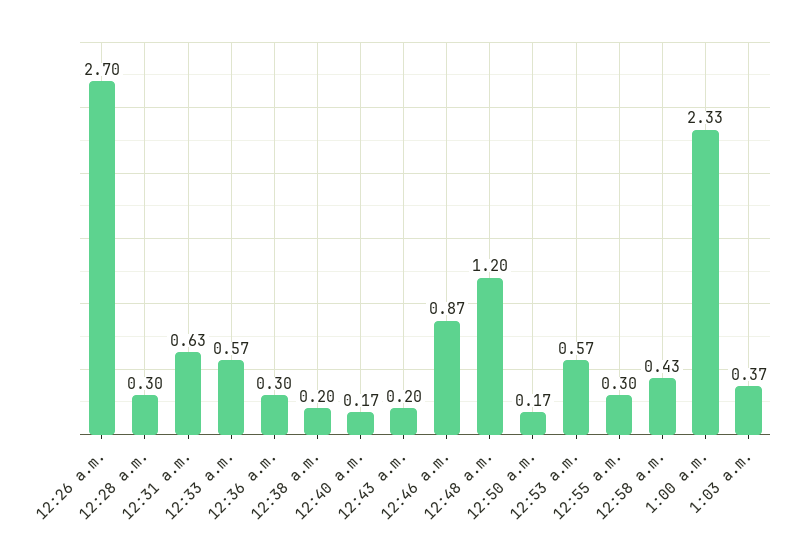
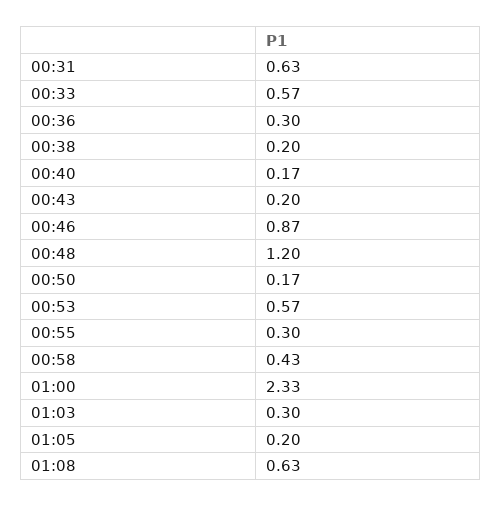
12:26 a.m.: 2.7 -> none
12:28 a.m.: 0.3 -> none
1:03 a.m.: 0.37 -> 0.3
01:05: none -> 0.2
01:08: none -> 0.63

